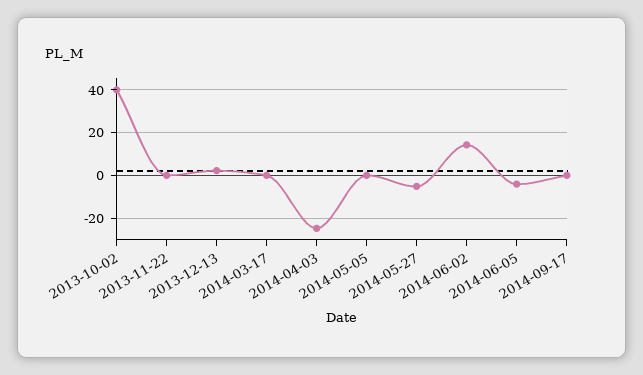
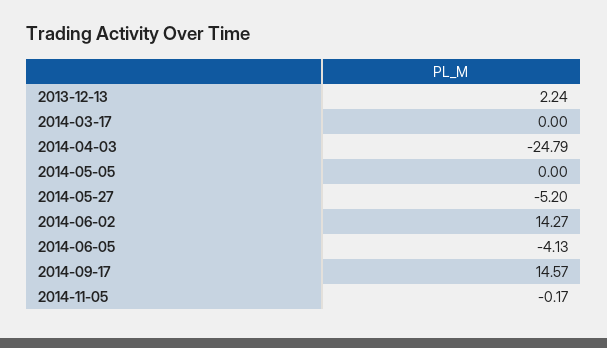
2013-10-02: 40 -> none
2013-11-22: 0 -> none
2014-09-17: 0 -> 14.57
2014-11-05: none -> -0.17

